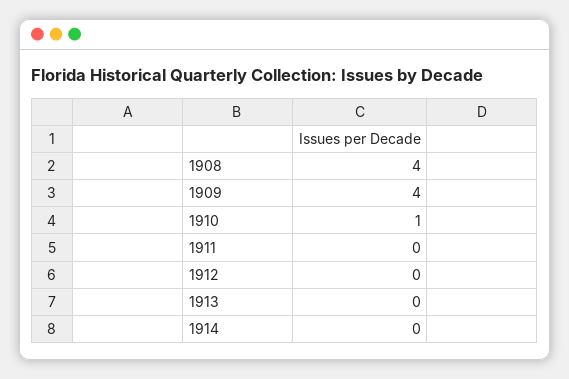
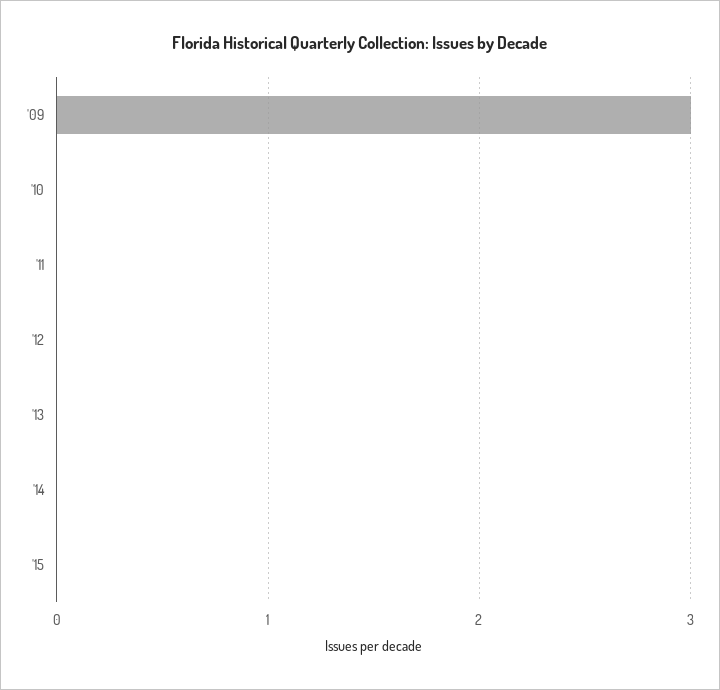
1908: 4 -> none
1909: 4 -> 3
1910: 1 -> 0
'15: none -> 0

